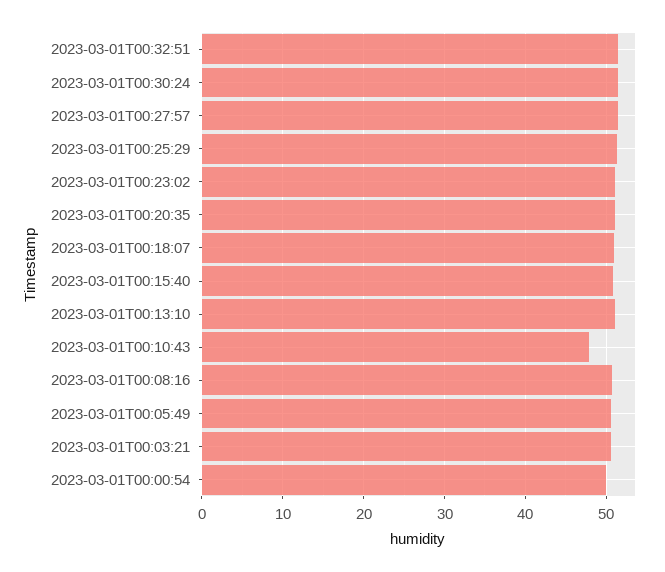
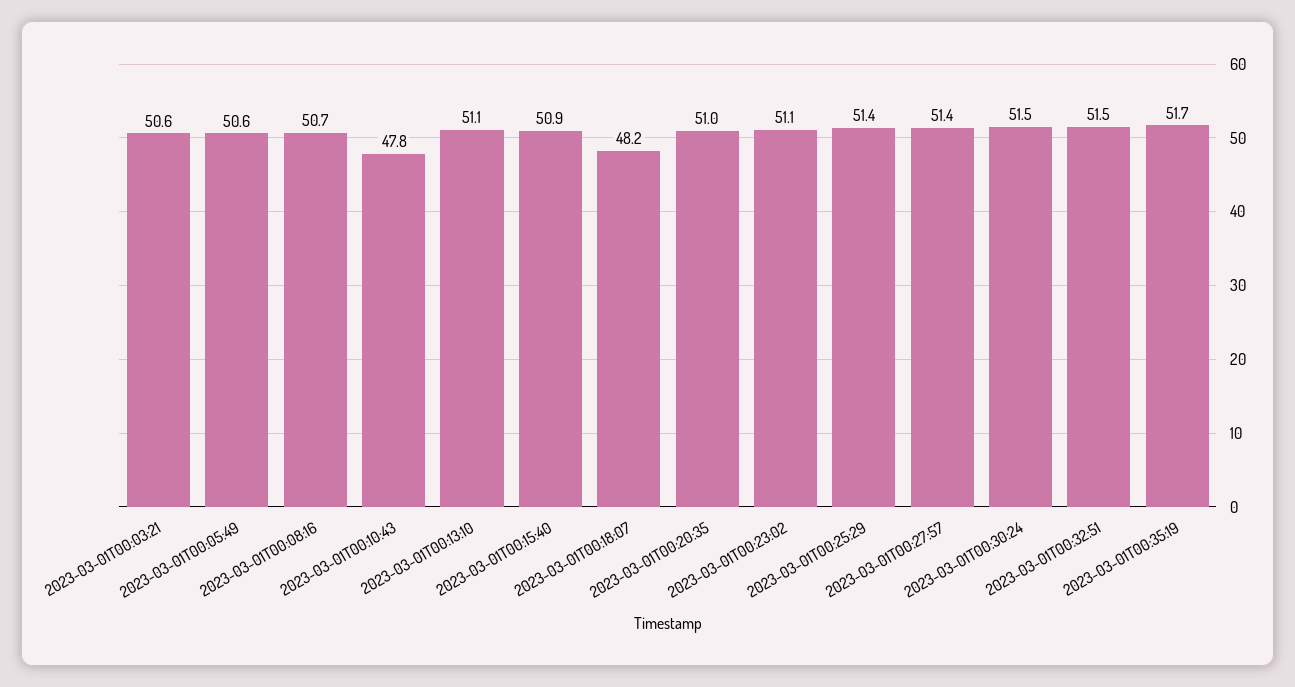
2023-03-01T00:18:07: 51 -> 48.2
2023-03-01T00:00:54: 50 -> none
2023-03-01T00:35:19: none -> 51.7

